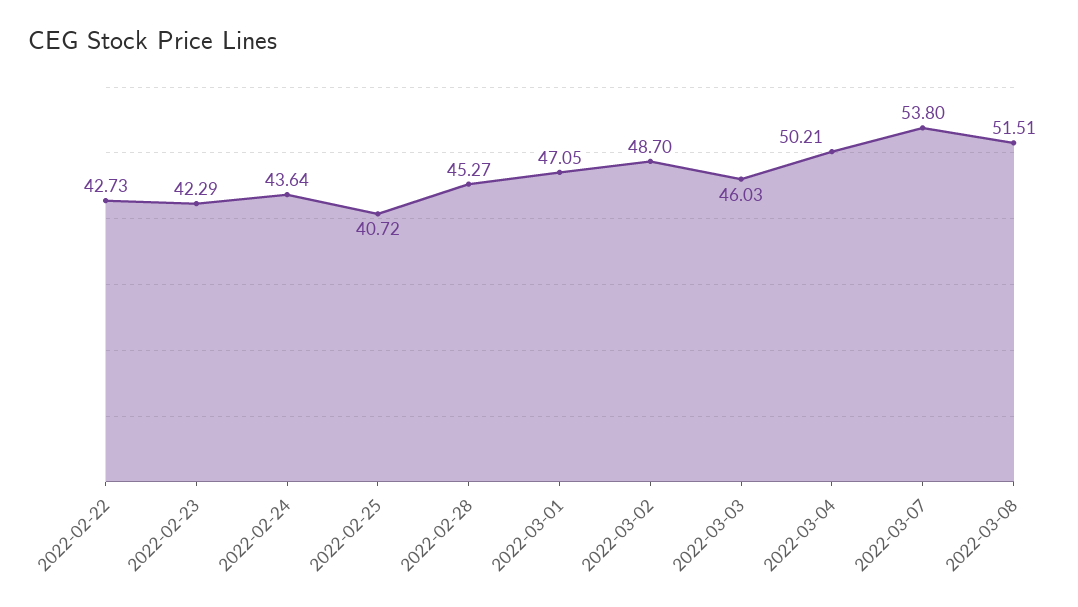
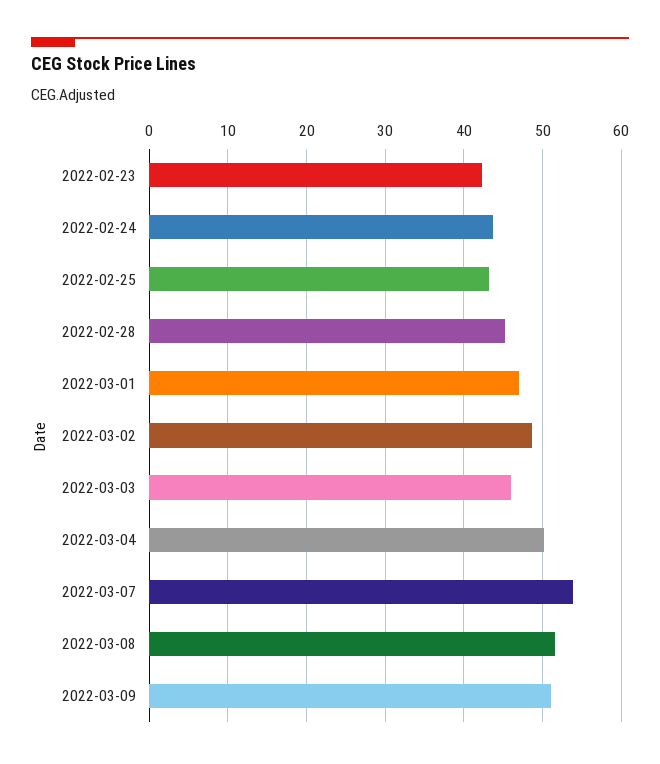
2022-02-22: 42.73 -> none
2022-02-25: 40.72 -> 43
2022-03-09: none -> 51

